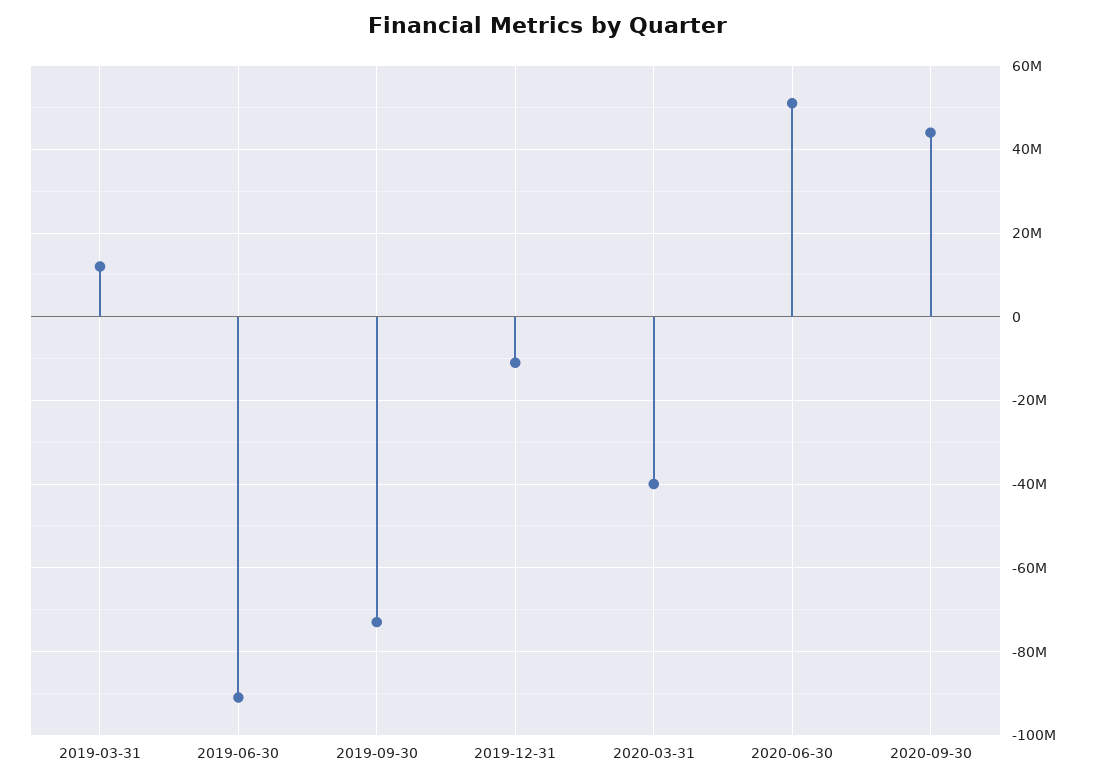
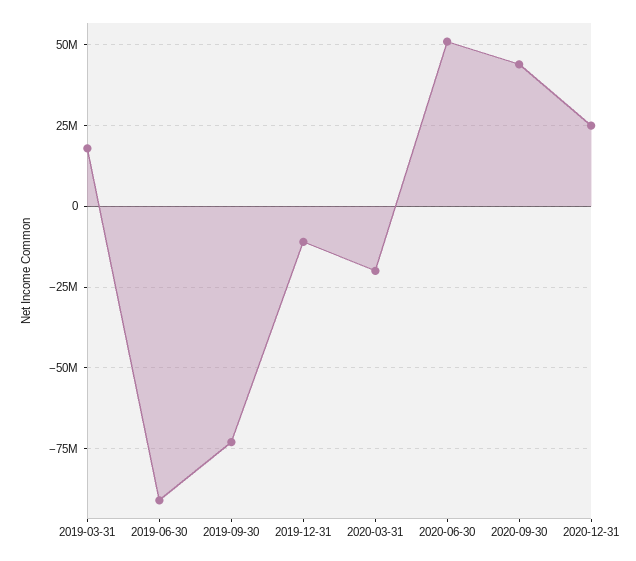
2019-03-31: 12000000 -> 17500000
2020-03-31: -40000000 -> -20000000
2020-12-31: none -> 25000000

